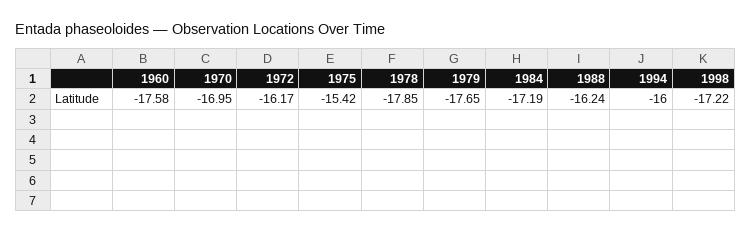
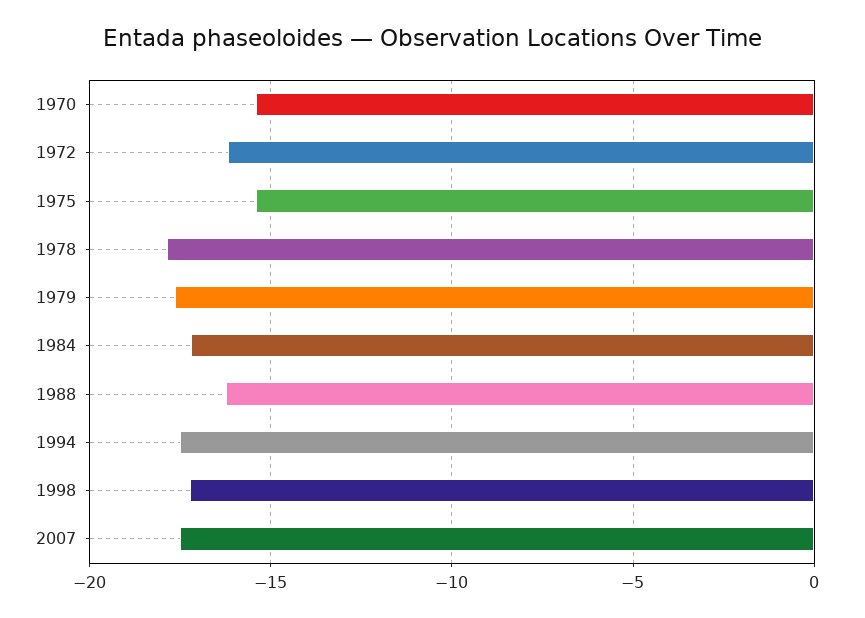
1960: -17.58 -> none
1970: -16.95 -> -15.5
1994: -16 -> -17.5
2007: none -> -17.5

